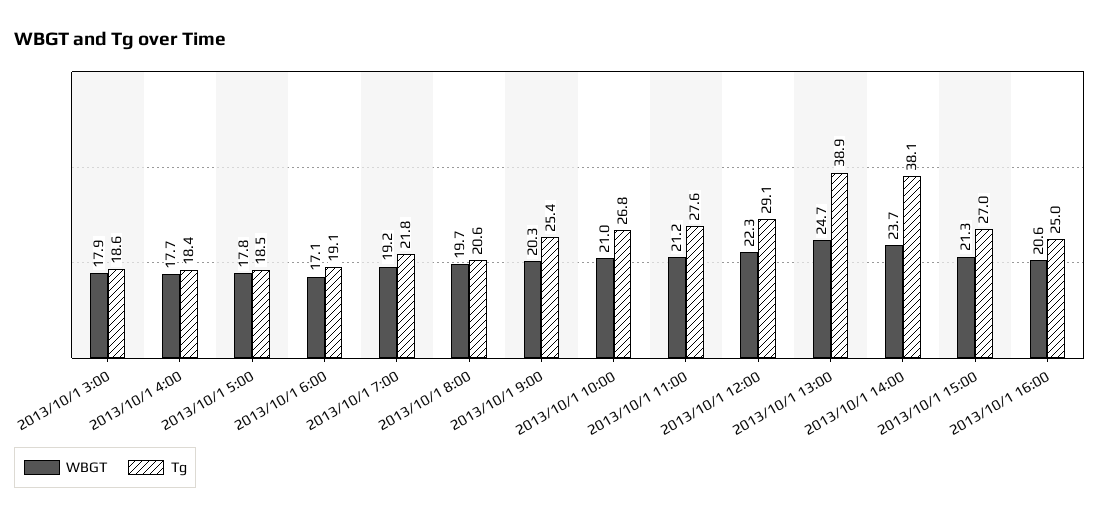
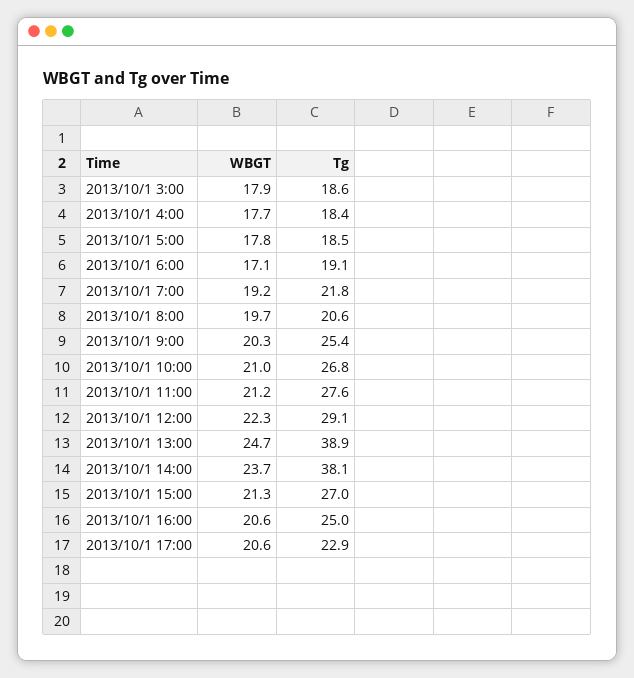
WBGT, 2013/10/1 17:00: none -> 20.6
Tg, 2013/10/1 17:00: none -> 22.9

